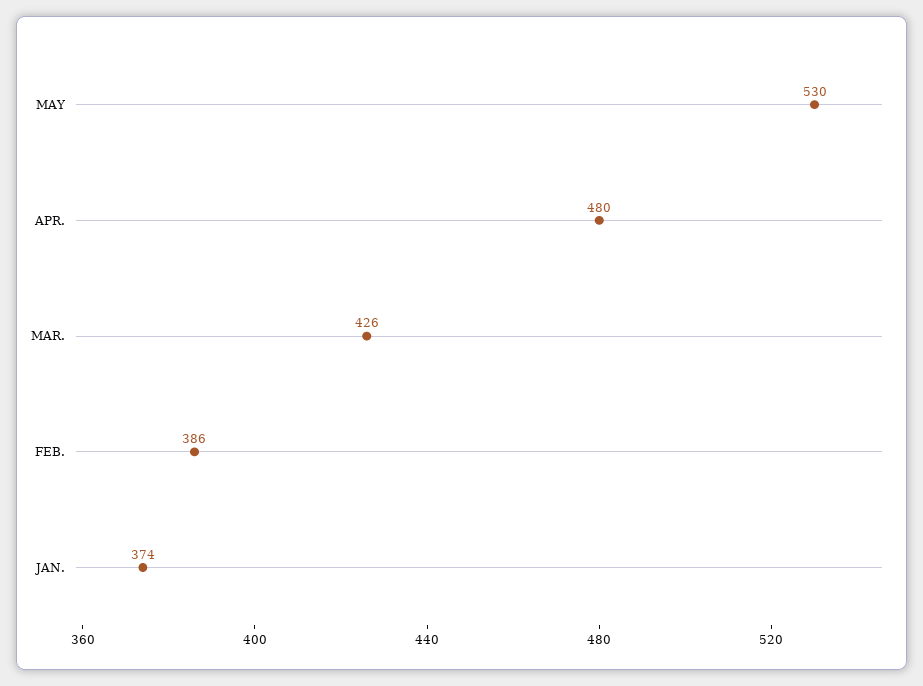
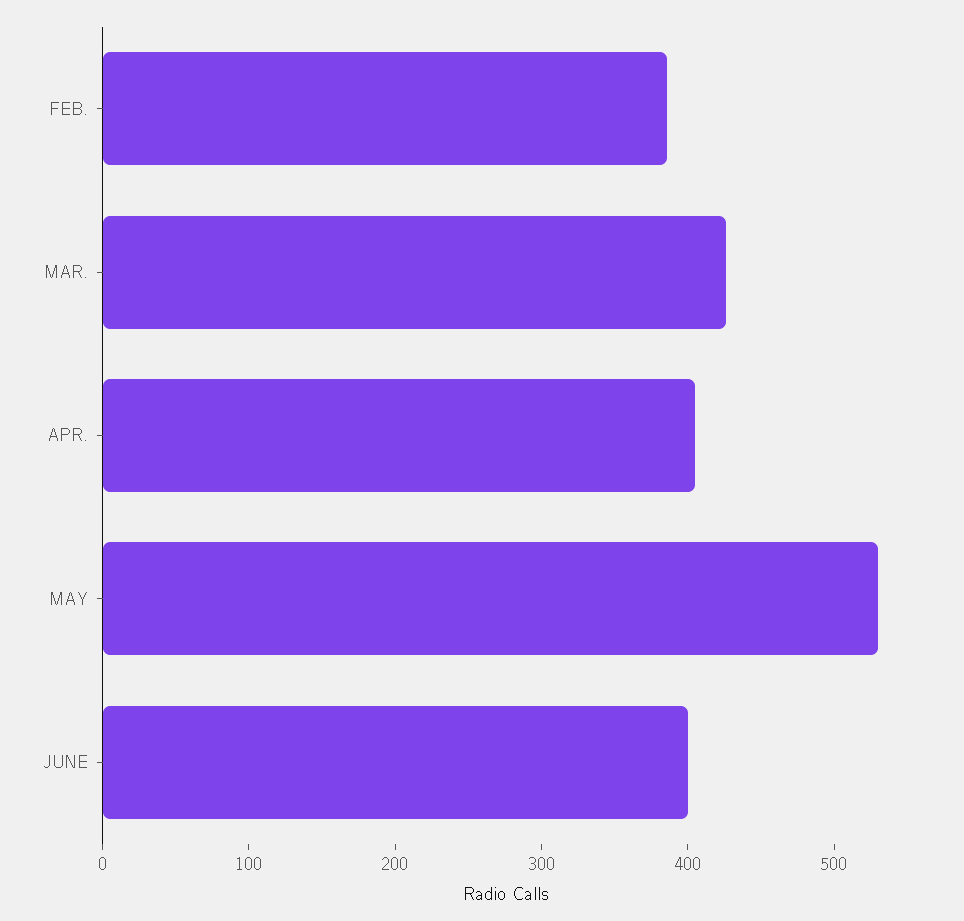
APR.: 480 -> 400
JAN.: 374 -> none
JUNE: none -> 400

